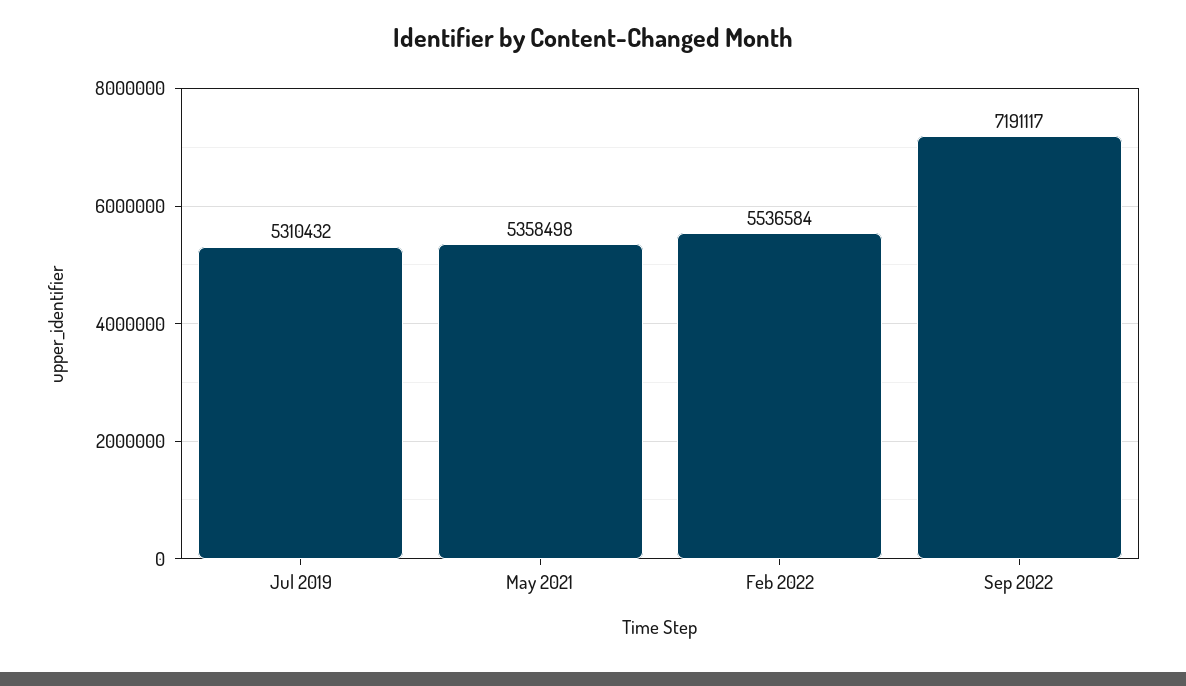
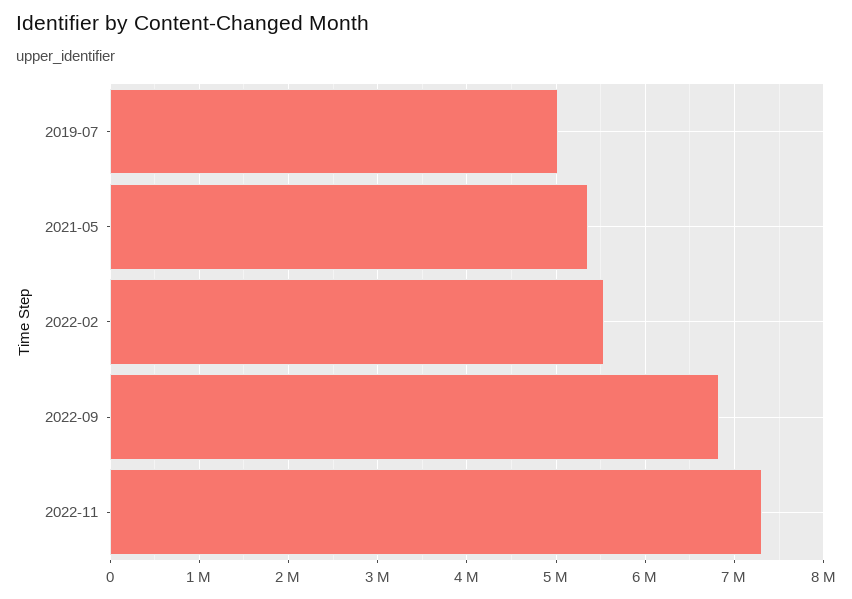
Jul 2019: 5310432 -> 5000000
Sep 2022: 7191117 -> 6800000
2022-11: none -> 7300000

